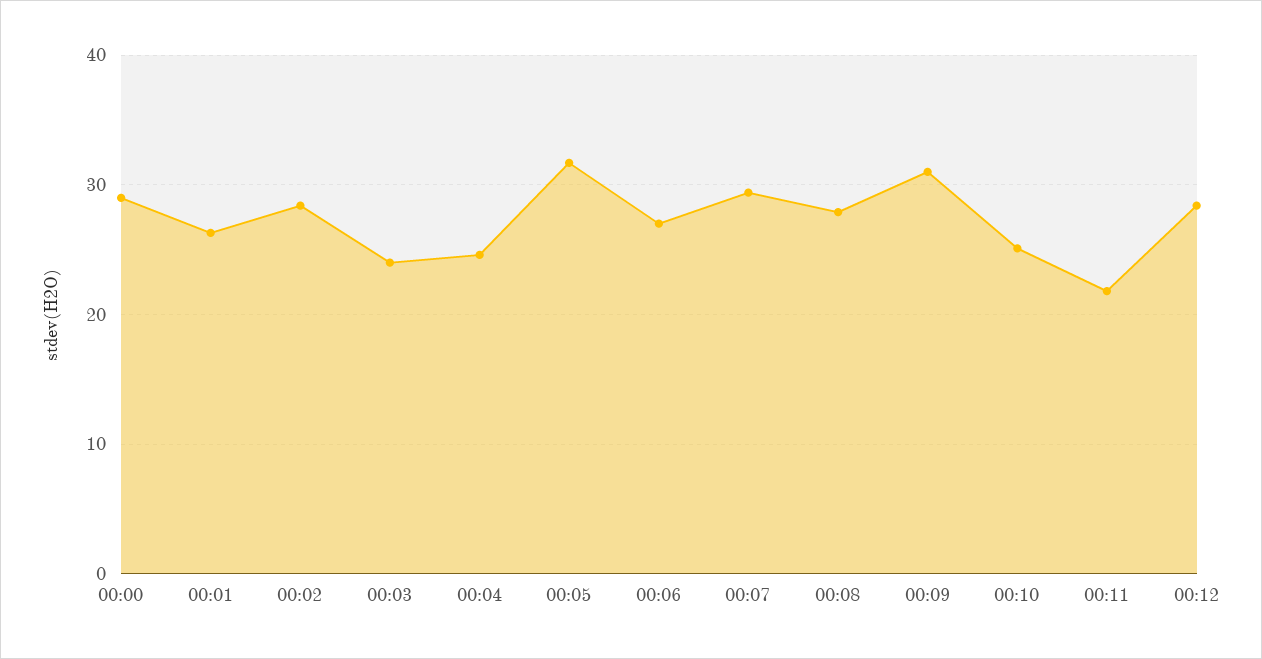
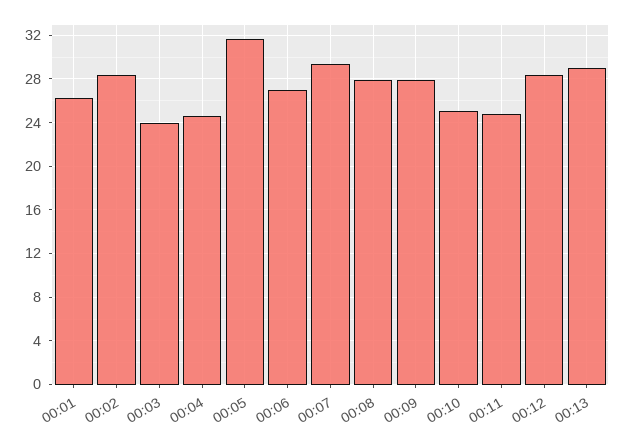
00:00: 29 -> none
00:09: 31 -> 28
00:11: 22 -> 25
00:13: none -> 29

